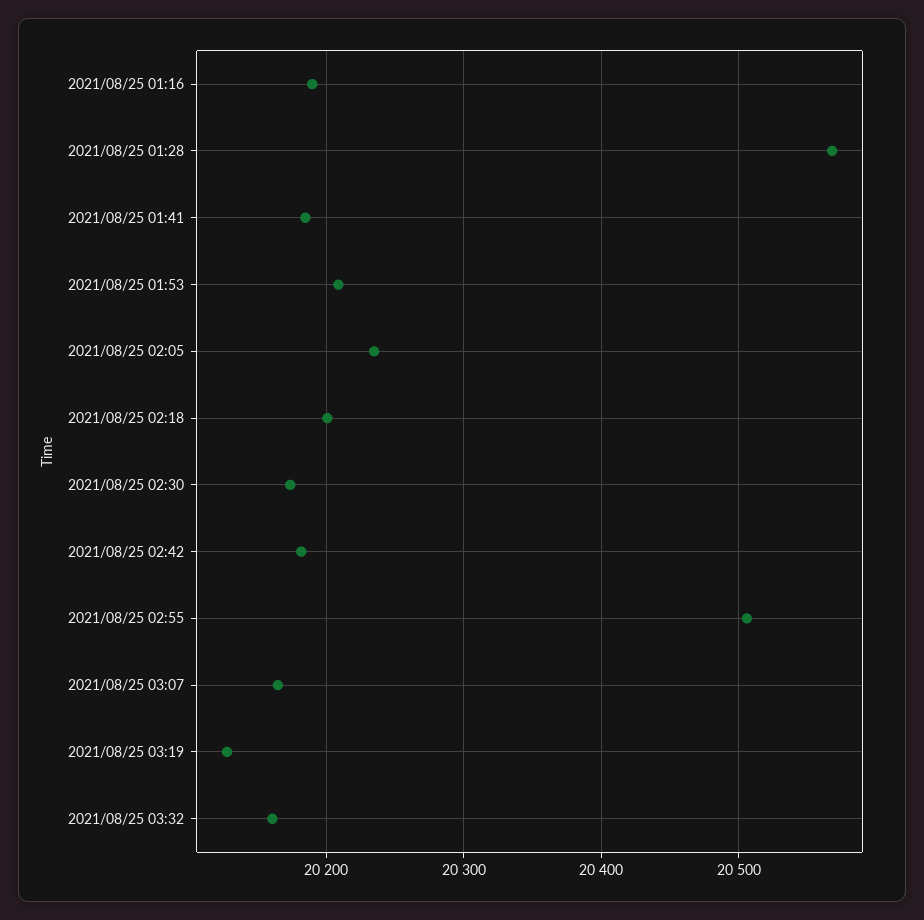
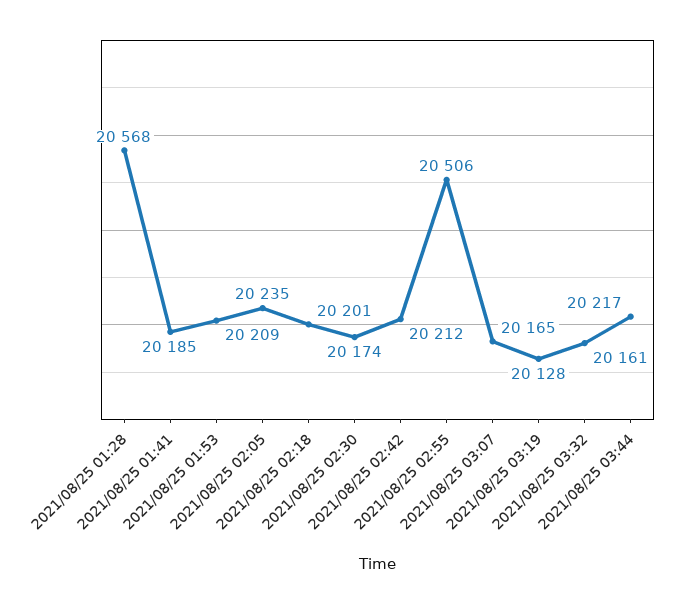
2021/08/25 01:16: 20190 -> none
2021/08/25 02:42: 20180 -> 20212
2021/08/25 03:44: none -> 20217

